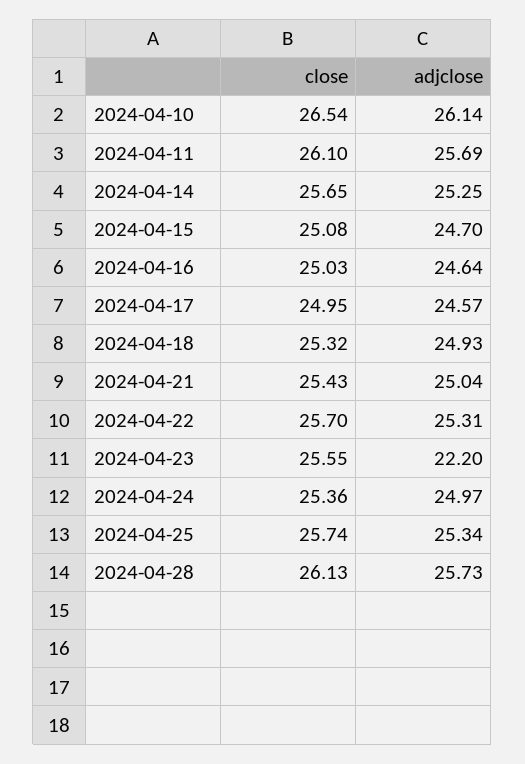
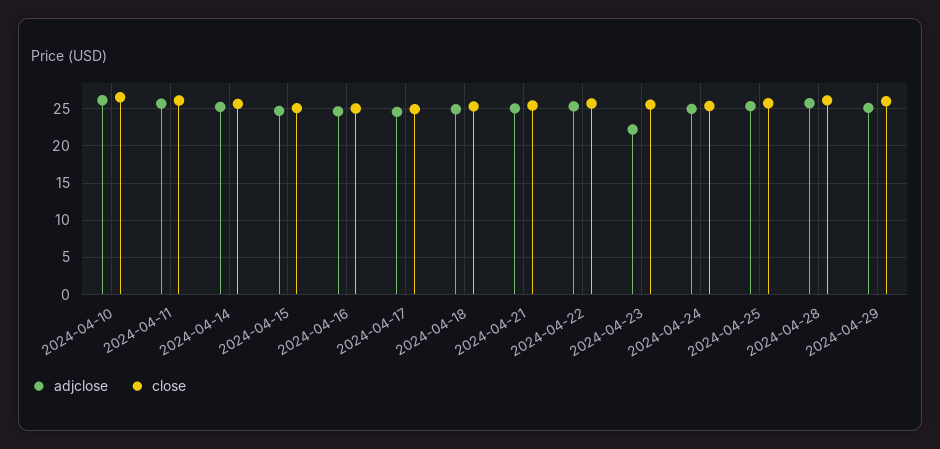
adjclose, 2024-04-29: none -> 25
close, 2024-04-29: none -> 26

